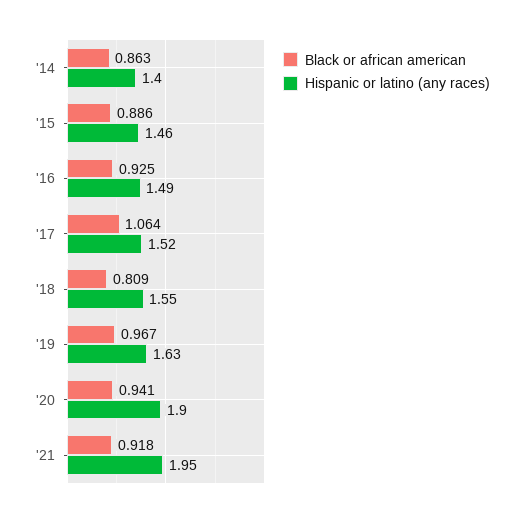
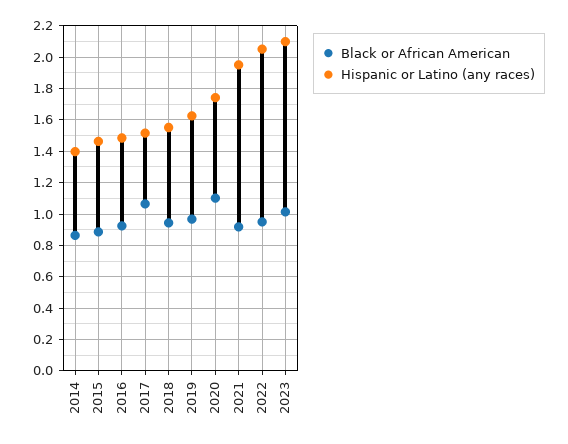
Black or african american, '18: 0.809 -> 0.95
Black or african american, '20: 0.941 -> 1.1
Hispanic or latino (any races), '20: 1.9 -> 1.75
Black or african american, 2022: none -> 0.95
Hispanic or latino (any races), 2022: none -> 2.05
Black or african american, 2023: none -> 1
Hispanic or latino (any races), 2023: none -> 2.1

